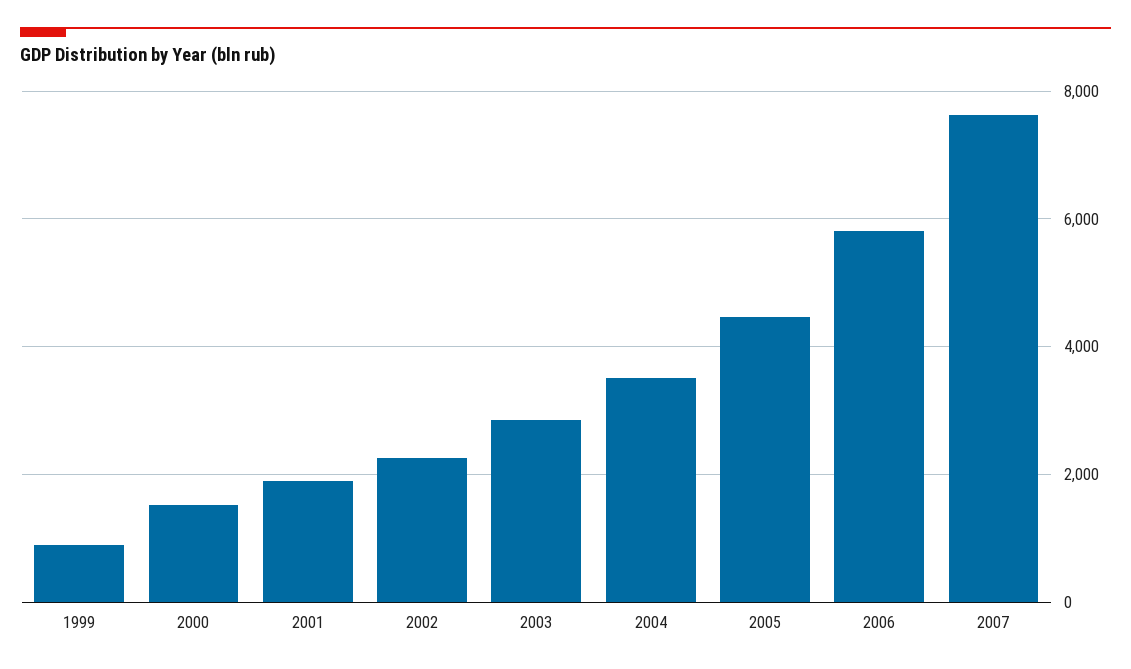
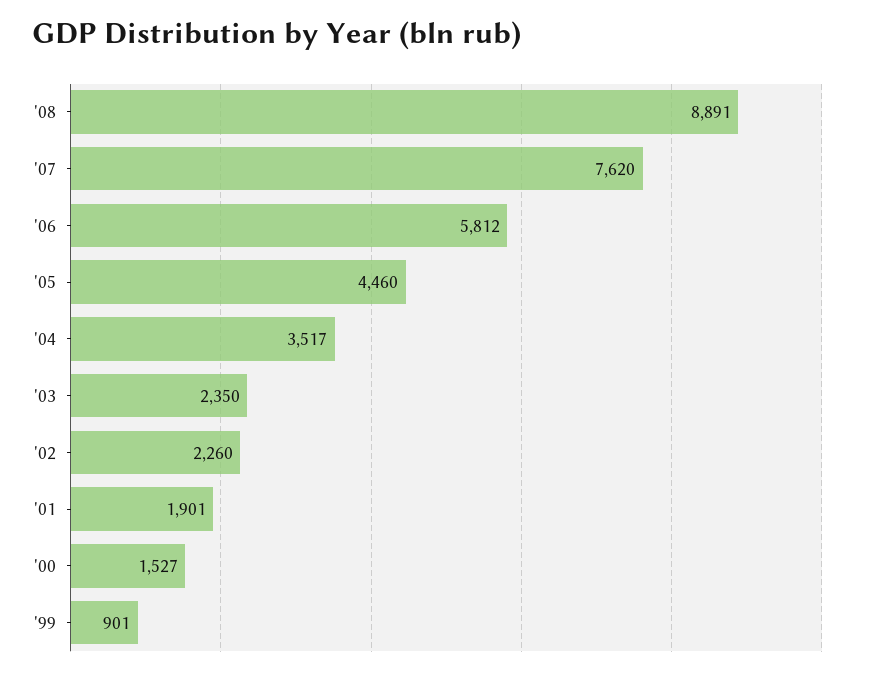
2003: 2800 -> 2350
'08: none -> 8891

